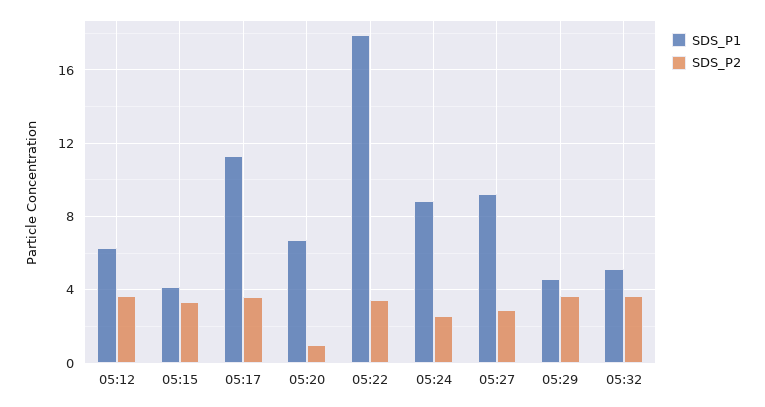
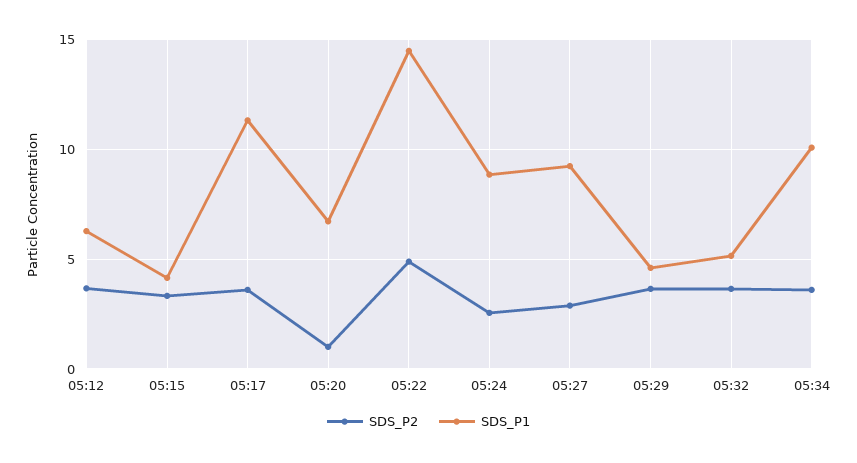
SDS_P1, 05:22: 18 -> 14.5
SDS_P2, 05:22: 3.5 -> 5
SDS_P2, 05:34: none -> 3.5
SDS_P1, 05:34: none -> 10

